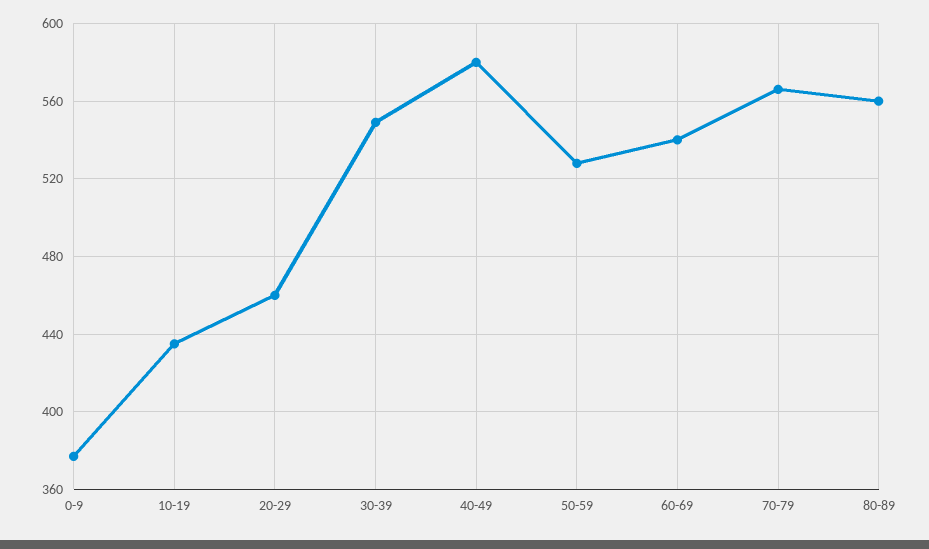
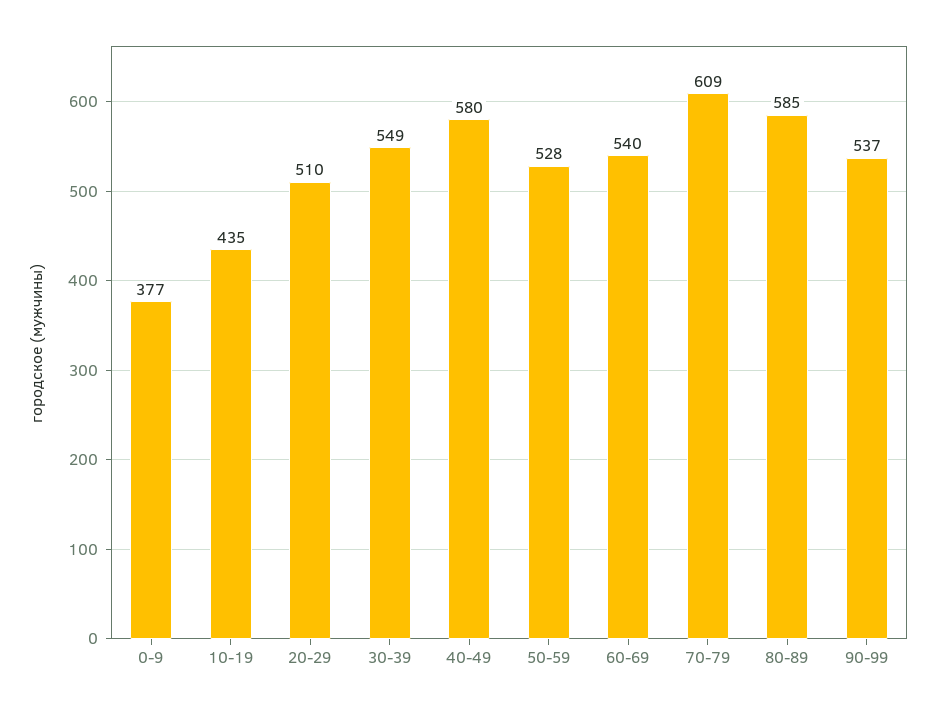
20-29: 460 -> 510
70-79: 565 -> 609
80-89: 560 -> 585
90-99: none -> 537

